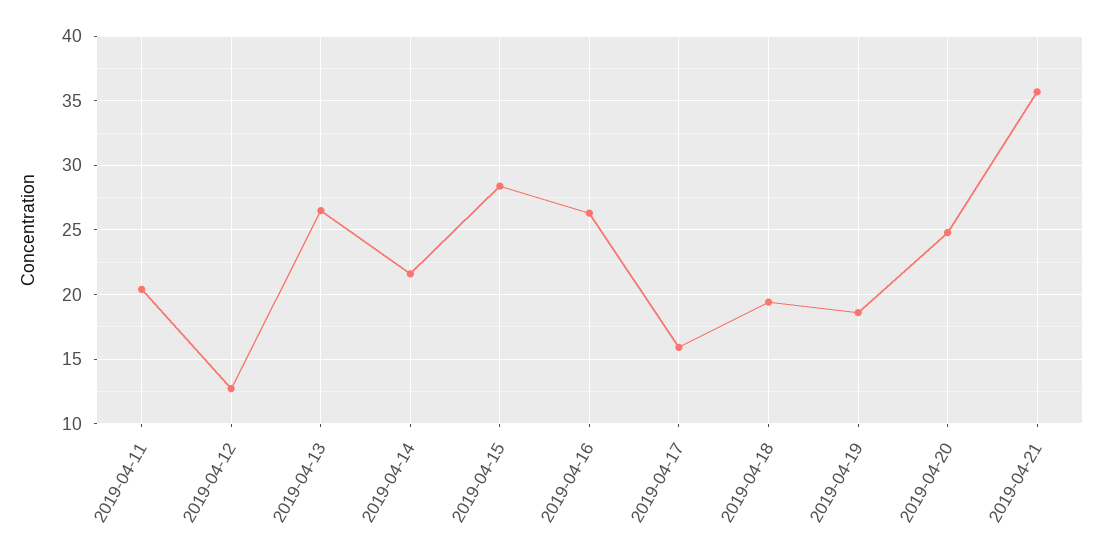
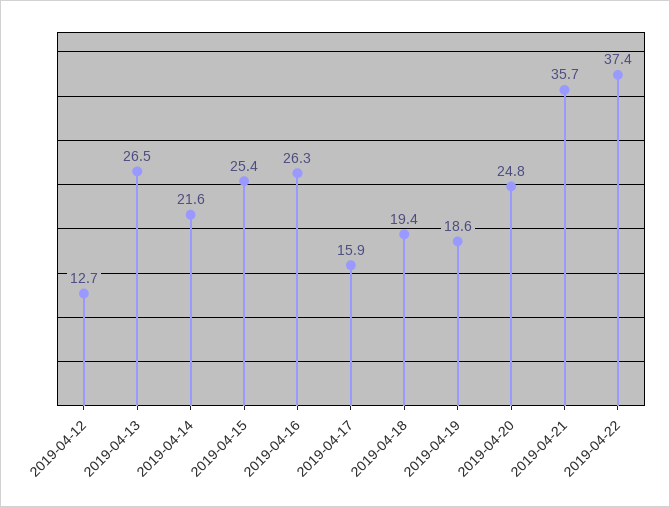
2019-04-11: 20.5 -> none
2019-04-15: 28.5 -> 25.4
2019-04-22: none -> 37.4

